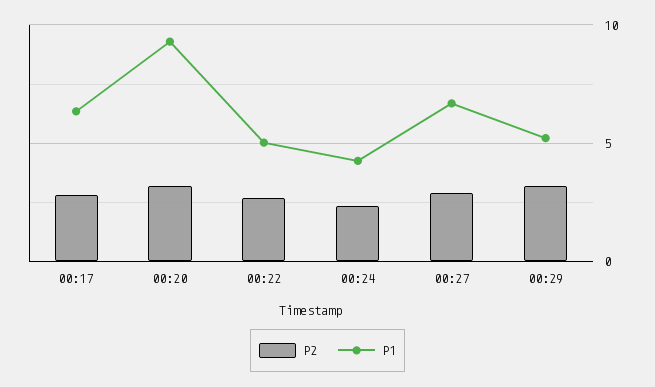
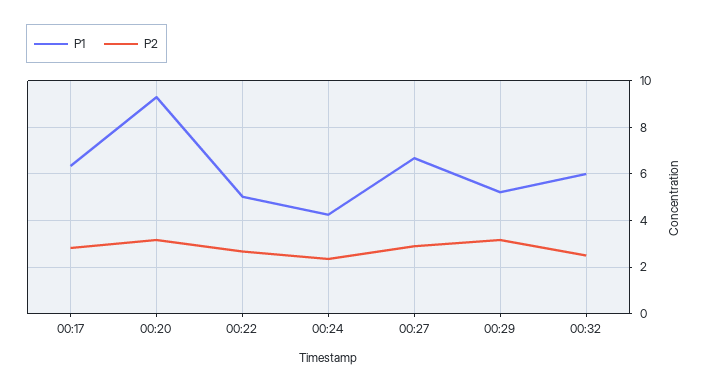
P1, 00:32: none -> 6
P2, 00:32: none -> 2.5

